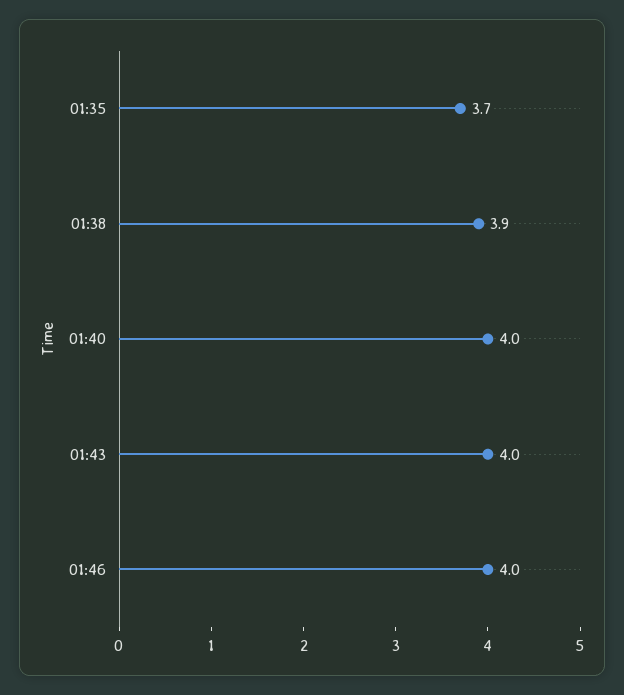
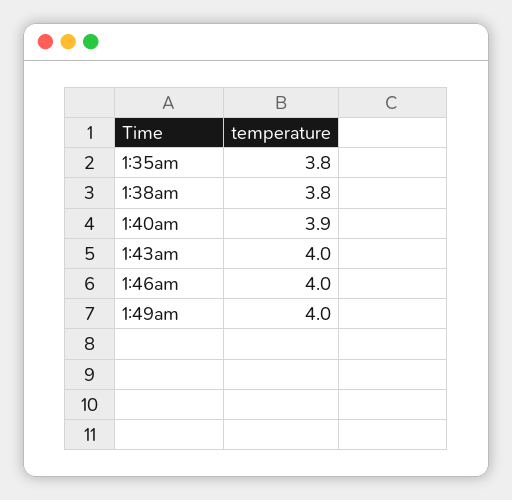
01:35: 3.7 -> 3.8
01:38: 3.9 -> 3.8
01:40: 4 -> 3.9
1:49am: none -> 4

